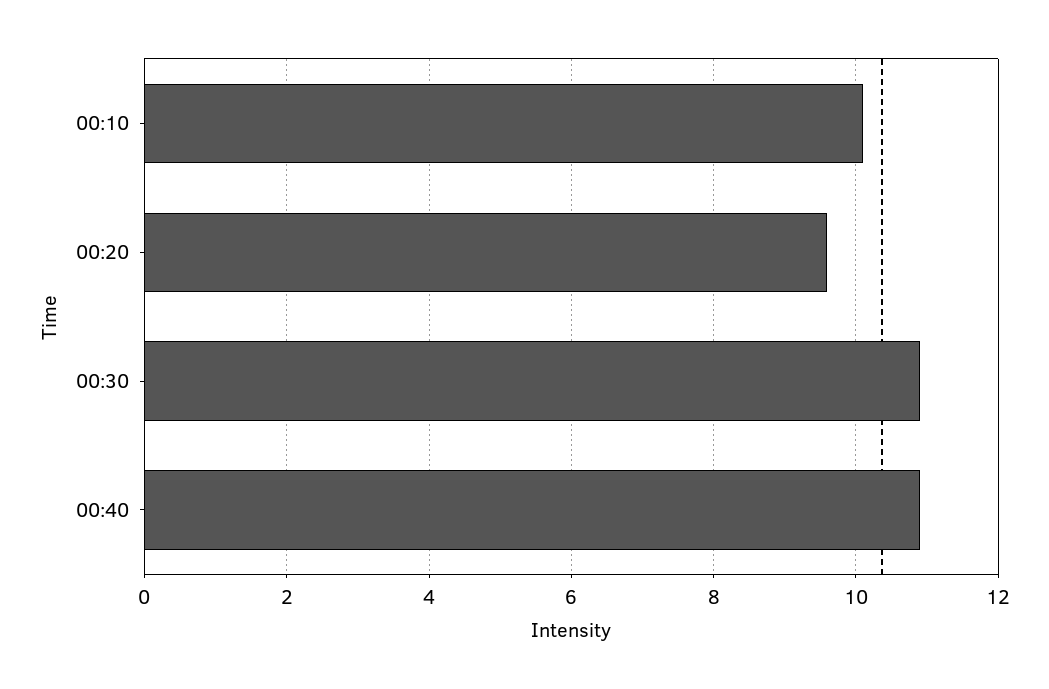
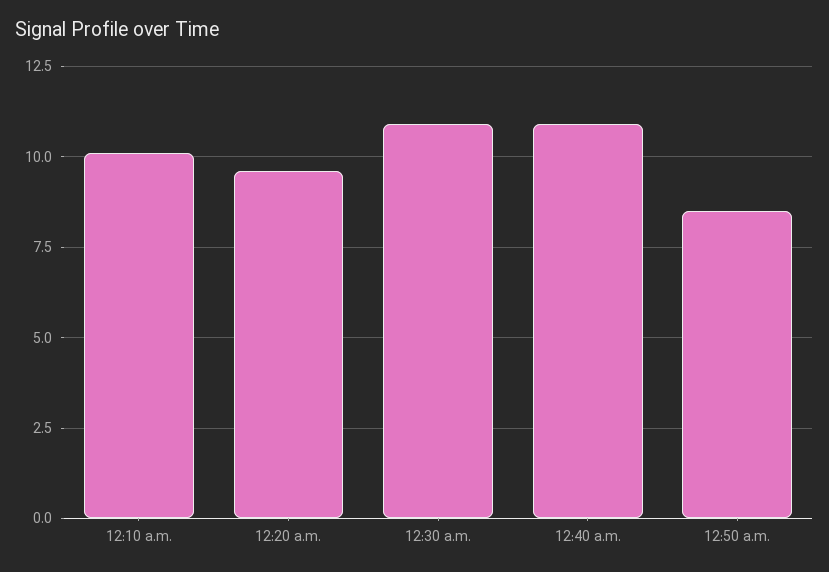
12:50 a.m.: none -> 8.5

